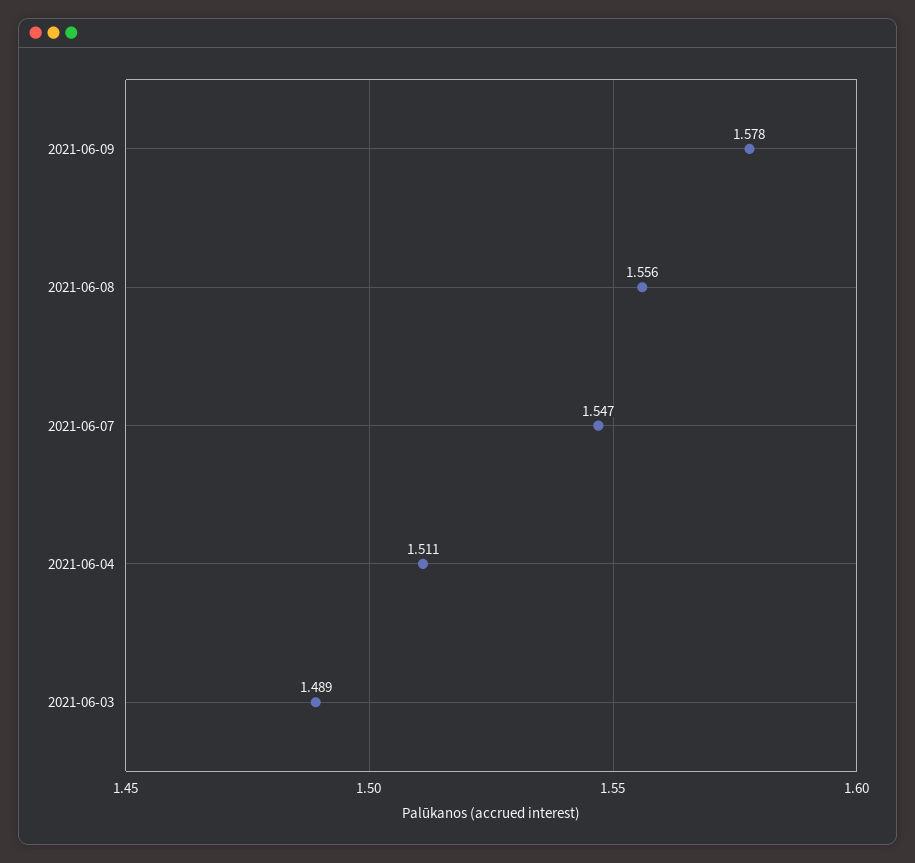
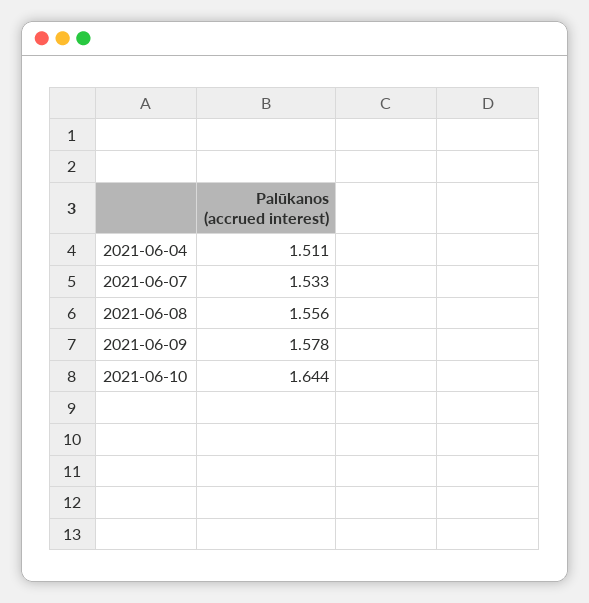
2021-06-07: 1.547 -> 1.533
2021-06-03: 1.489 -> none
2021-06-10: none -> 1.644

